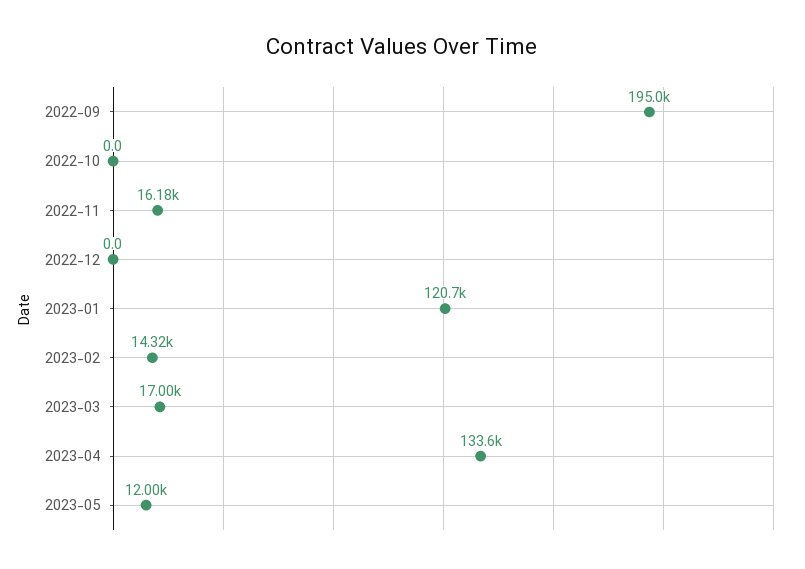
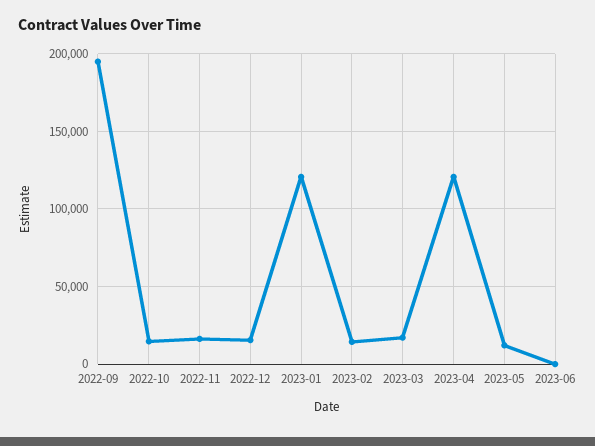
2022-10: 0 -> 15000
2022-12: 0 -> 15000
2023-04: 133600 -> 120000
2023-06: none -> 0

